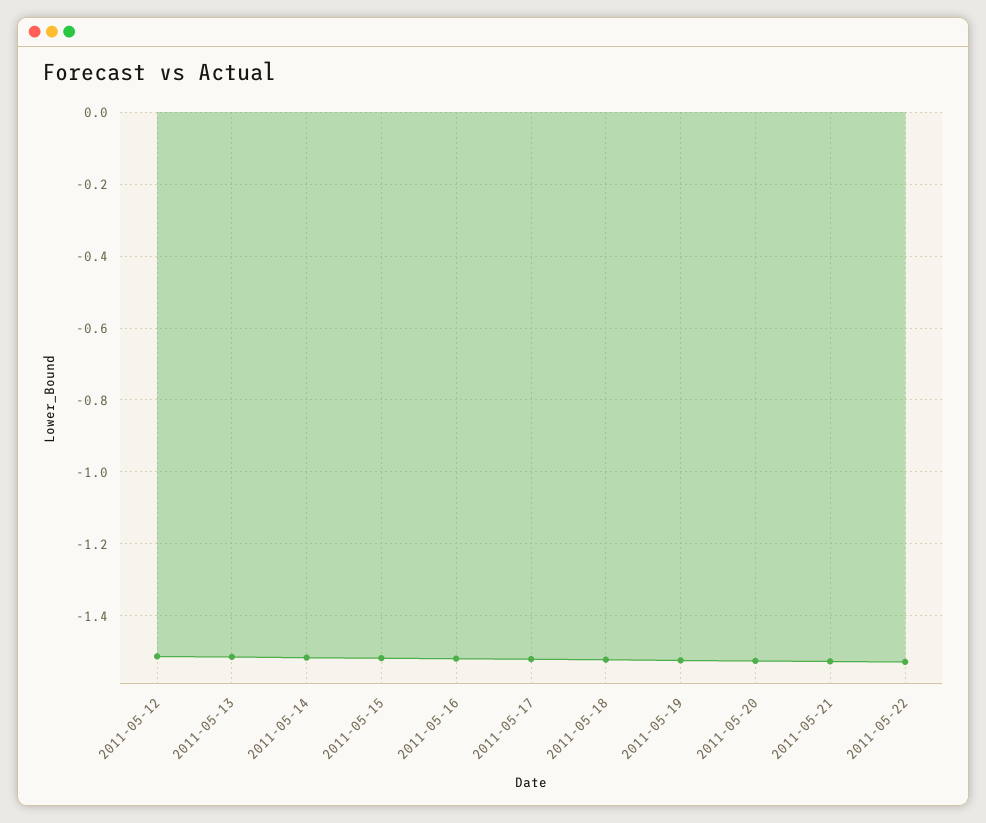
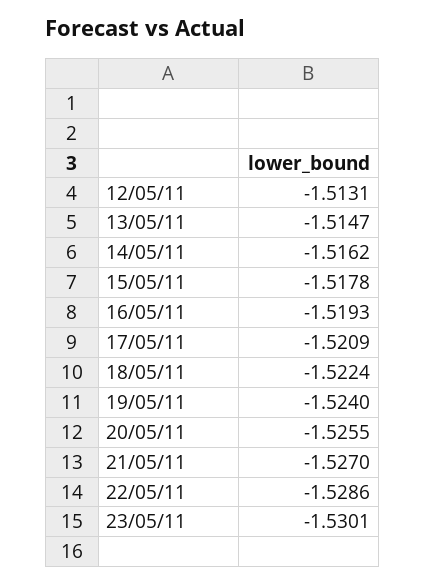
23/05/11: none -> -1.5301

